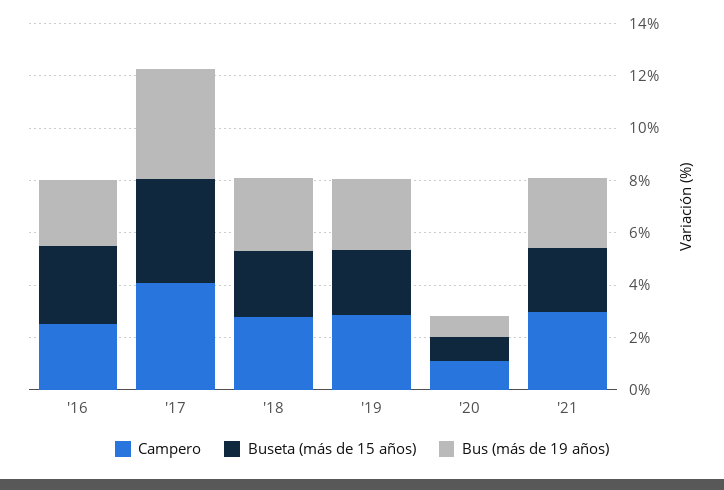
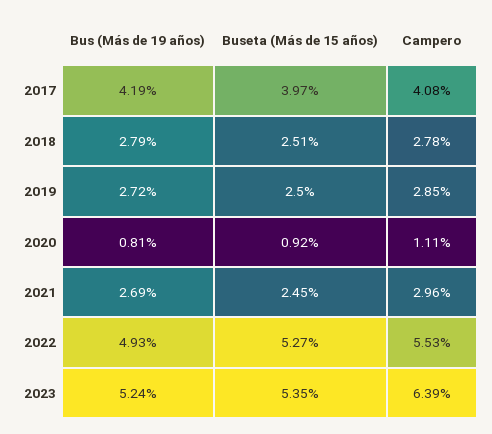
Campero, '16: 2.5 -> none
Buseta (más de 15 años), '16: 3 -> none
Bus (más de 19 años), '16: 2.5 -> none
Bus (más de 19 años), 2022: none -> 4.93
Buseta (más de 15 años), 2022: none -> 5.27
Campero, 2022: none -> 5.53
Bus (más de 19 años), 2023: none -> 5.24
Buseta (más de 15 años), 2023: none -> 5.35
Campero, 2023: none -> 6.39

